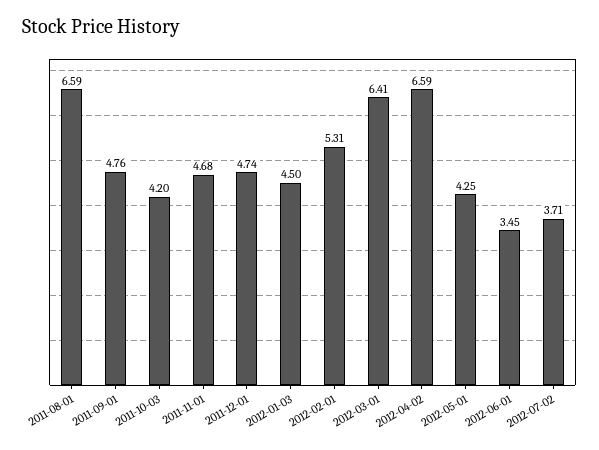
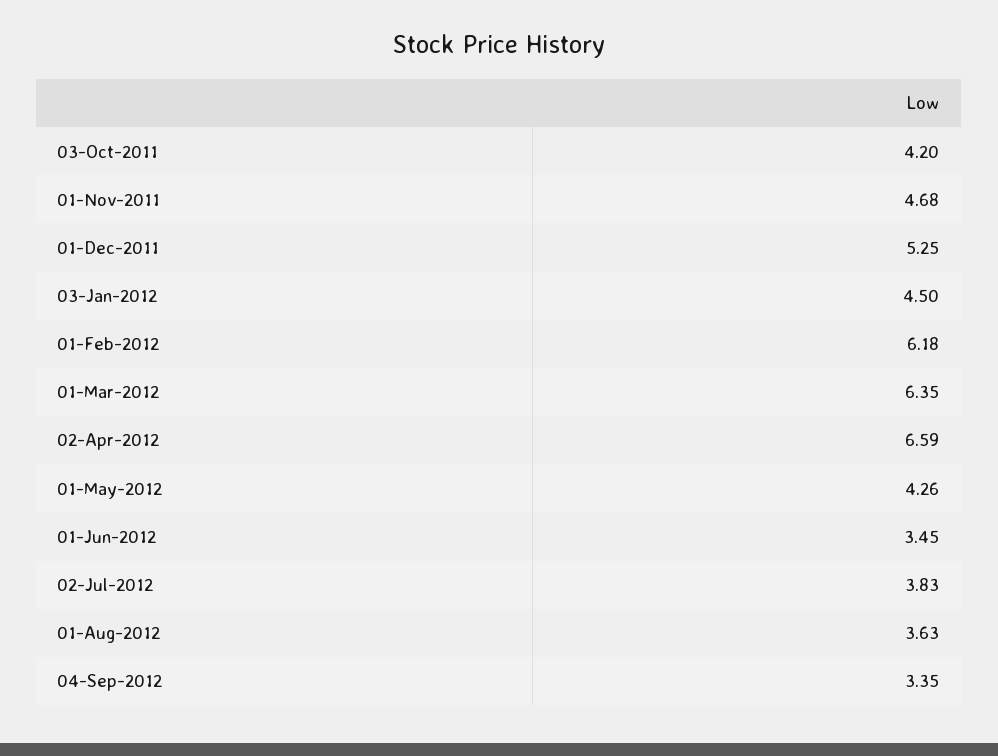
2011-08-01: 6.59 -> none
2011-09-01: 4.76 -> none
2011-12-01: 4.74 -> 5.25
2012-02-01: 5.31 -> 6.18
2012-03-01: 6.41 -> 6.35
2012-05-01: 4.25 -> 4.26
2012-07-02: 3.71 -> 3.83
01-Aug-2012: none -> 3.63
04-Sep-2012: none -> 3.35

